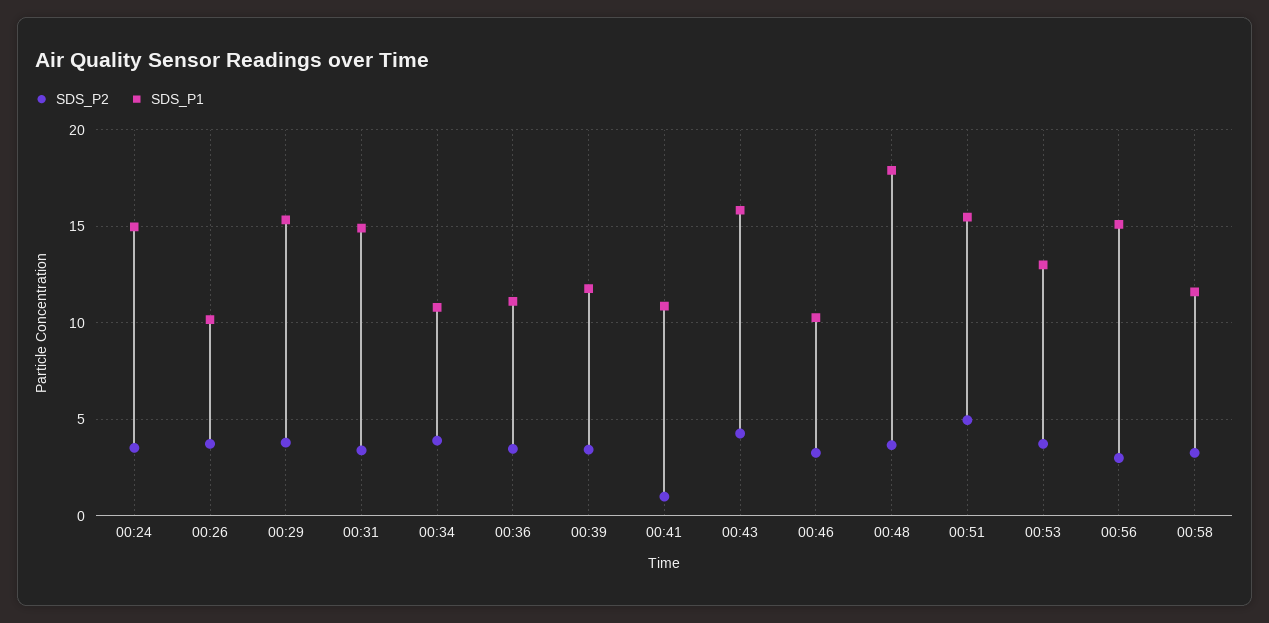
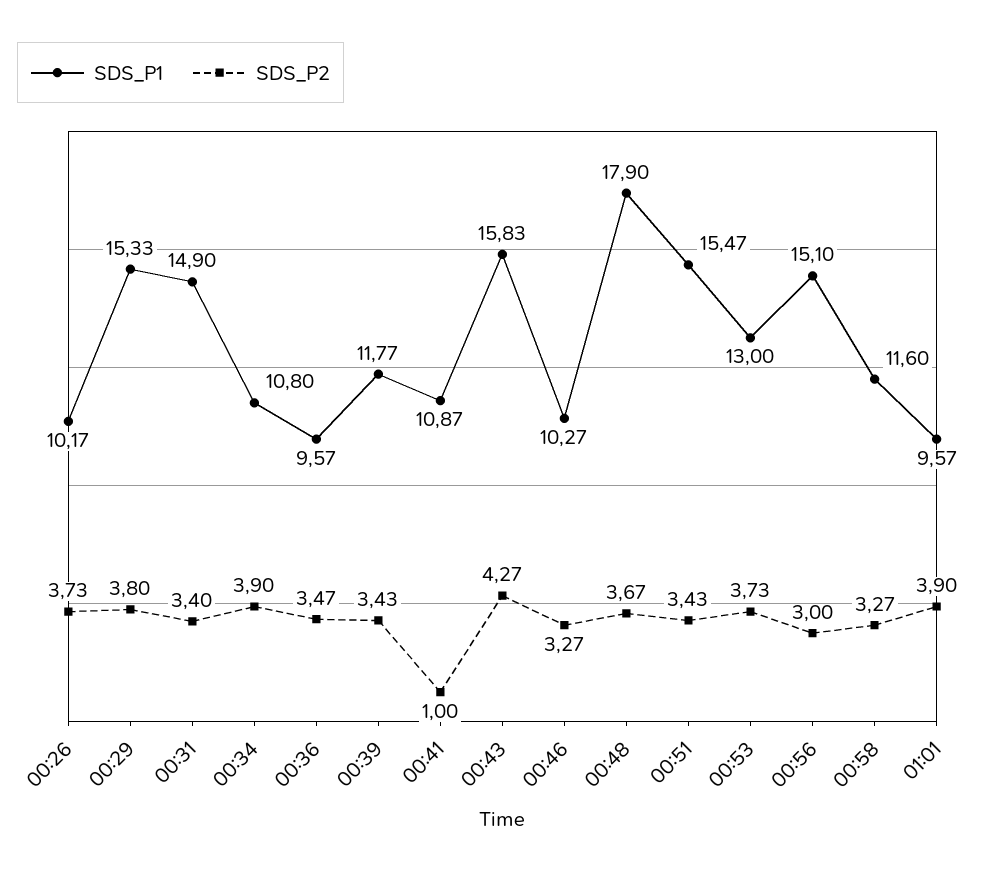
SDS_P2, 00:24: 3.5 -> none
SDS_P1, 00:24: 15 -> none
SDS_P1, 00:36: 11 -> 9.57
SDS_P2, 00:51: 5 -> 3.43
SDS_P1, 01:01: none -> 9.57
SDS_P2, 01:01: none -> 3.9

